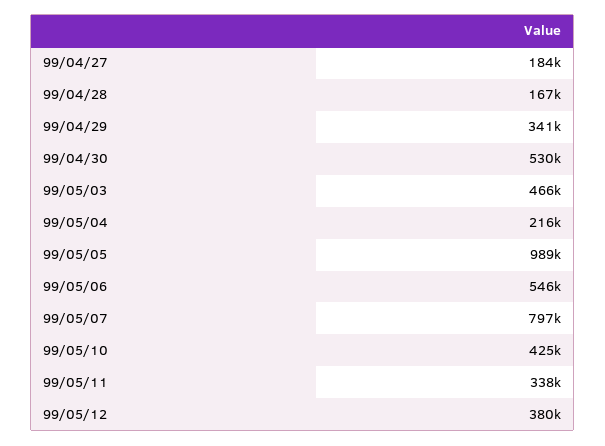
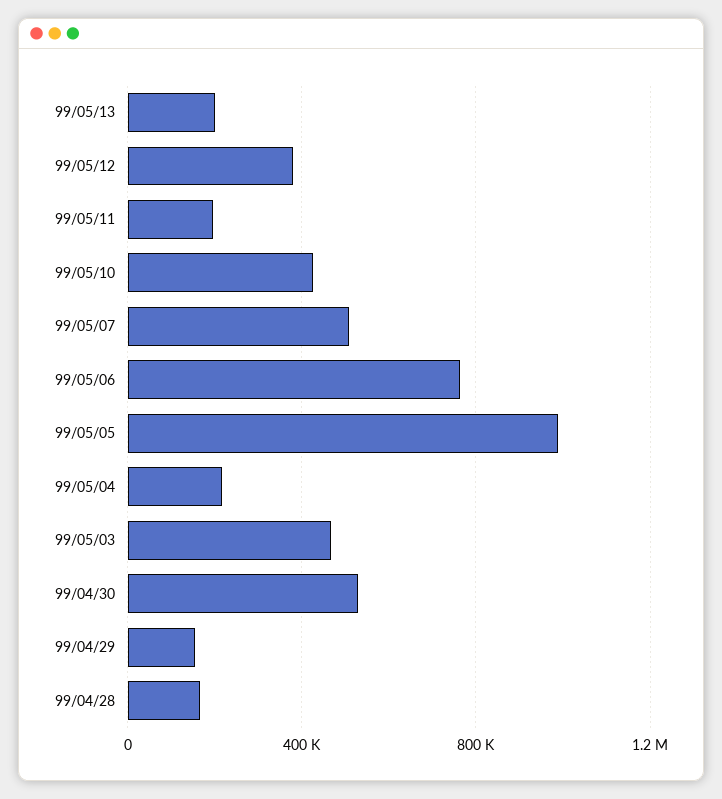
99/04/27: 184000 -> none
99/04/29: 341000 -> 150000
99/05/06: 546000 -> 750000
99/05/07: 797000 -> 500000
99/05/11: 338000 -> 200000
99/05/13: none -> 200000

